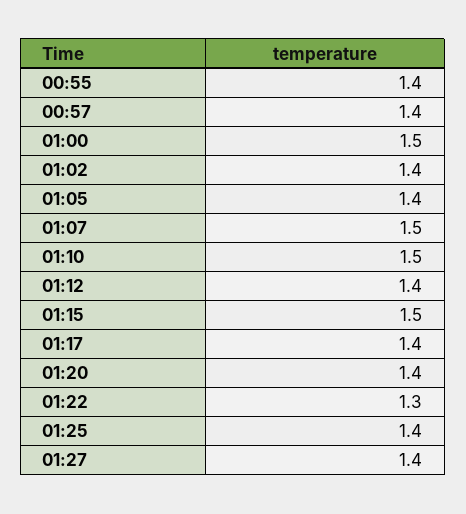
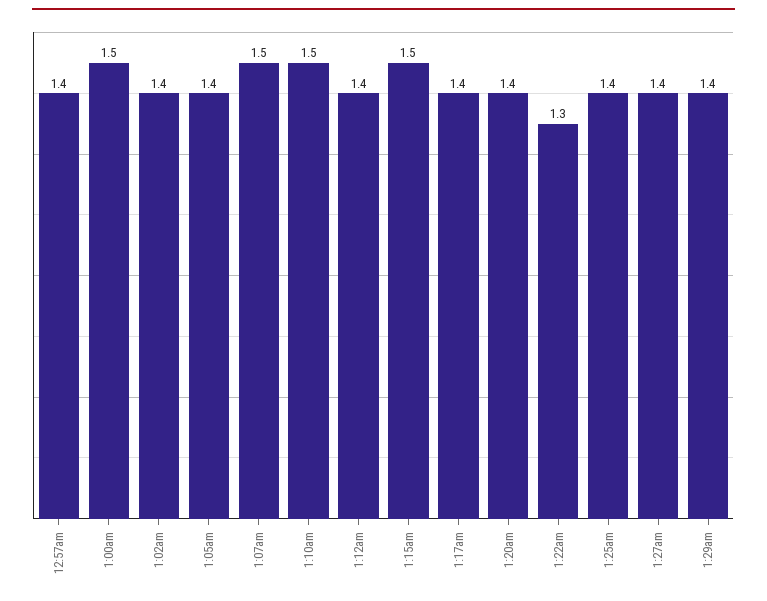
00:55: 1.4 -> none
1:29am: none -> 1.4

